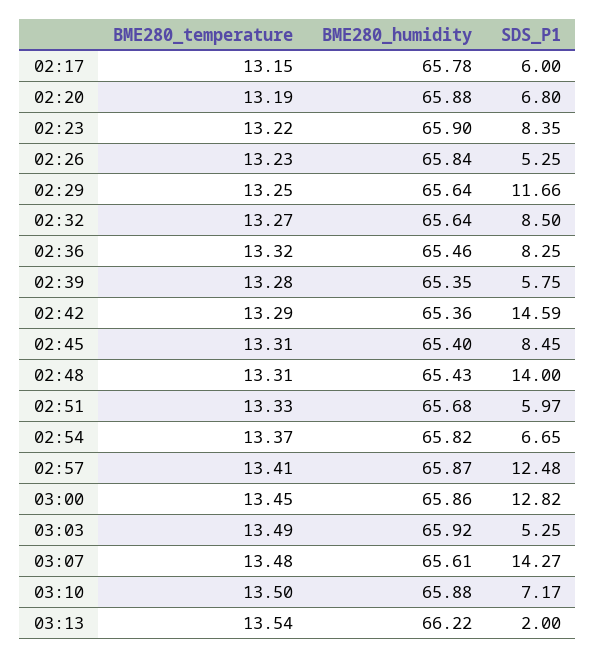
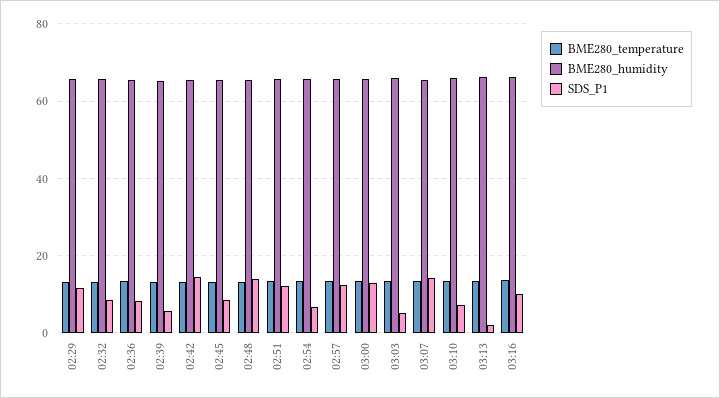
BME280_temperature, 02:17: 13.15 -> none
BME280_humidity, 02:17: 65.78 -> none
SDS_P1, 02:17: 6 -> none
BME280_temperature, 02:20: 13.19 -> none
BME280_humidity, 02:20: 65.88 -> none
SDS_P1, 02:20: 6.8 -> none
BME280_temperature, 02:23: 13.22 -> none
BME280_humidity, 02:23: 65.9 -> none
SDS_P1, 02:23: 8.35 -> none
BME280_temperature, 02:26: 13.23 -> none
BME280_humidity, 02:26: 65.84 -> none
SDS_P1, 02:26: 5.25 -> none
SDS_P1, 02:51: 5.97 -> 12
BME280_temperature, 03:16: none -> 14
BME280_humidity, 03:16: none -> 66
SDS_P1, 03:16: none -> 10

